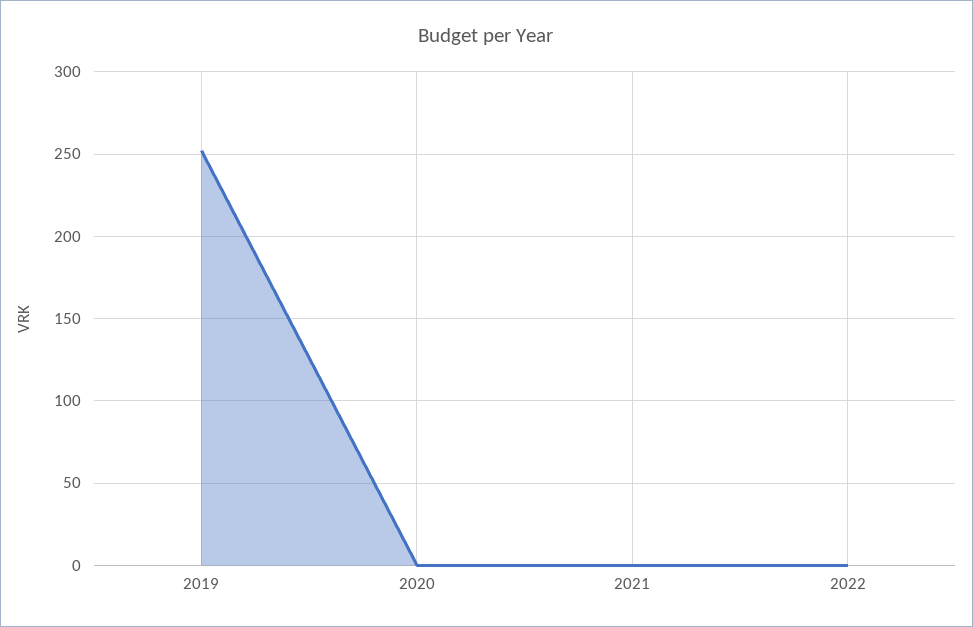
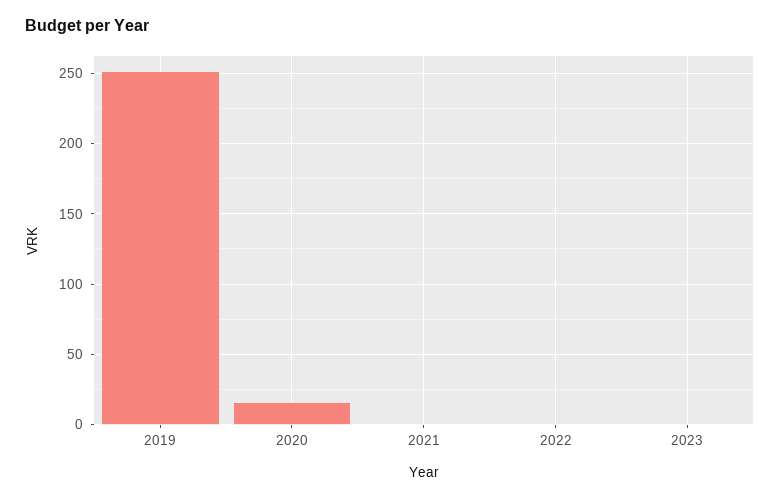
2020: 0 -> 15
2023: none -> 0

